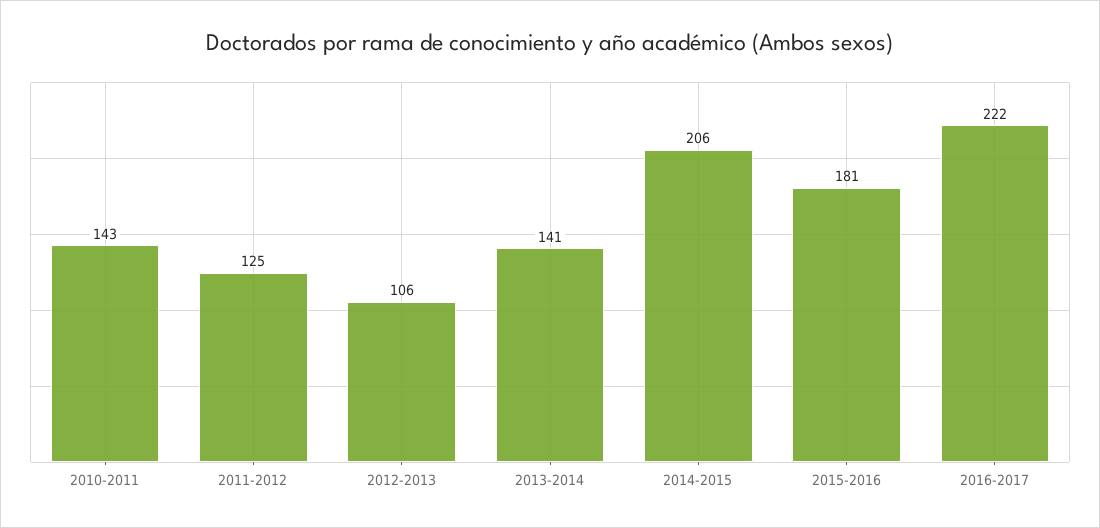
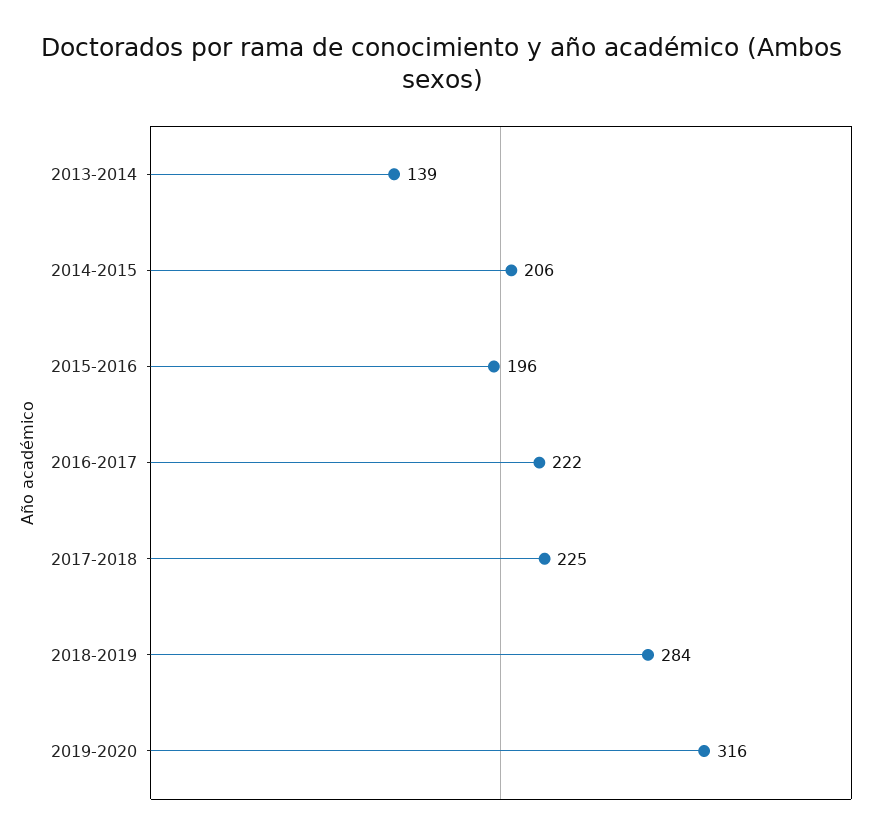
2010-2011: 143 -> none
2011-2012: 125 -> none
2012-2013: 106 -> none
2013-2014: 141 -> 139
2015-2016: 181 -> 196
2017-2018: none -> 225
2018-2019: none -> 284
2019-2020: none -> 316

